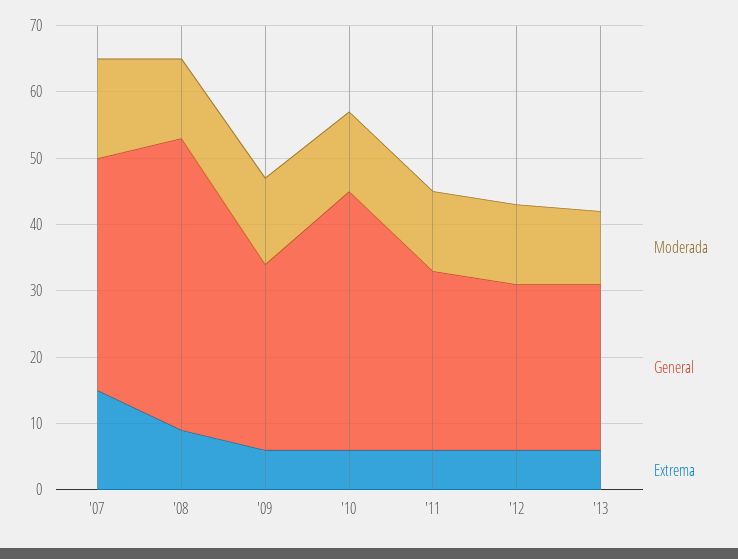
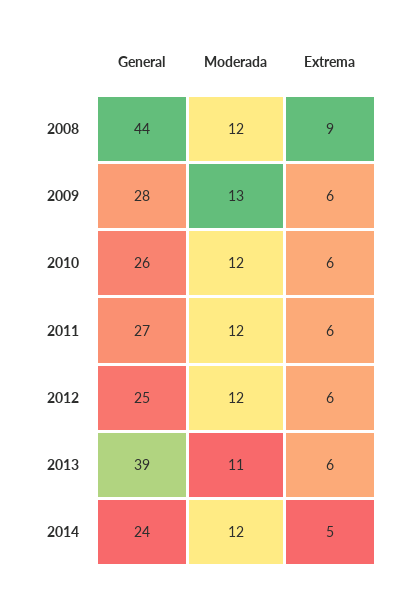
Moderada, '07: 15 -> none
General, '07: 35 -> none
Extrema, '07: 15 -> none
General, '10: 40 -> 26
General, '13: 25 -> 39
General, 2014: none -> 24
Moderada, 2014: none -> 12
Extrema, 2014: none -> 5

